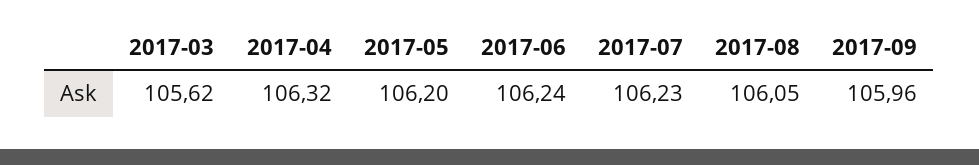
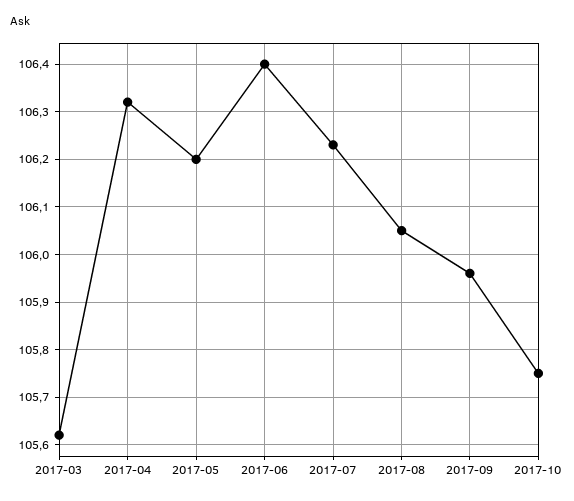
2017-06: 106.24 -> 106.4
2017-10: none -> 105.75

